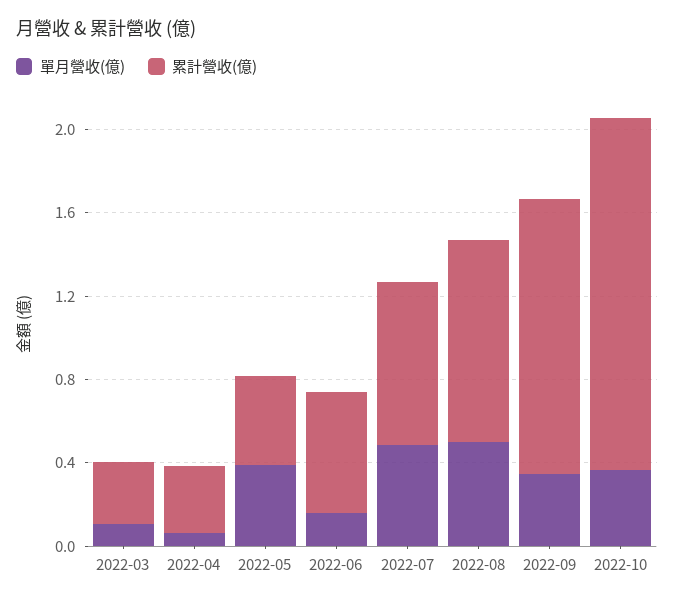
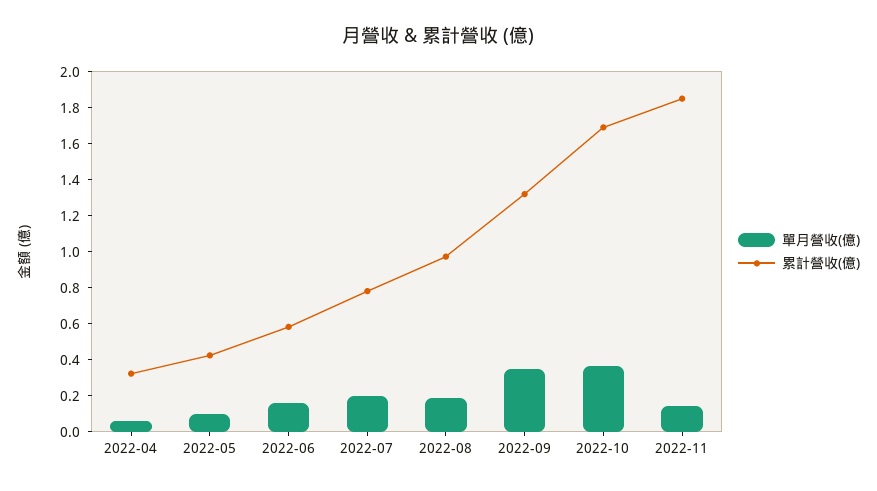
單月營收(億), 2022-03: 0.1 -> none
累計營收(億), 2022-03: 0.3 -> none
單月營收(億), 2022-05: 0.4 -> 0.1
單月營收(億), 2022-07: 0.5 -> 0.2
單月營收(億), 2022-08: 0.5 -> 0.2
單月營收(億), 2022-11: none -> 0.15
累計營收(億), 2022-11: none -> 1.85

